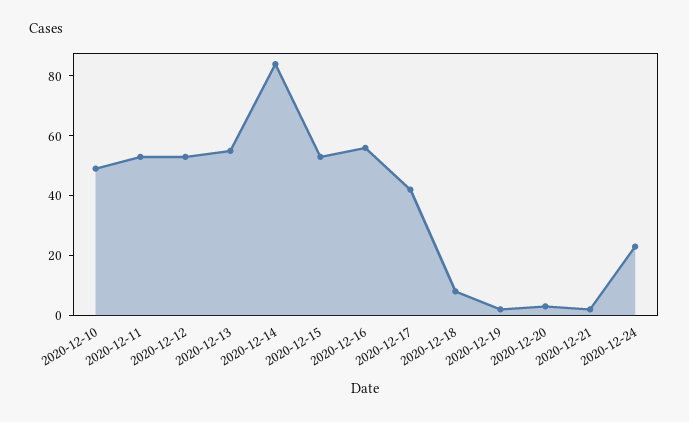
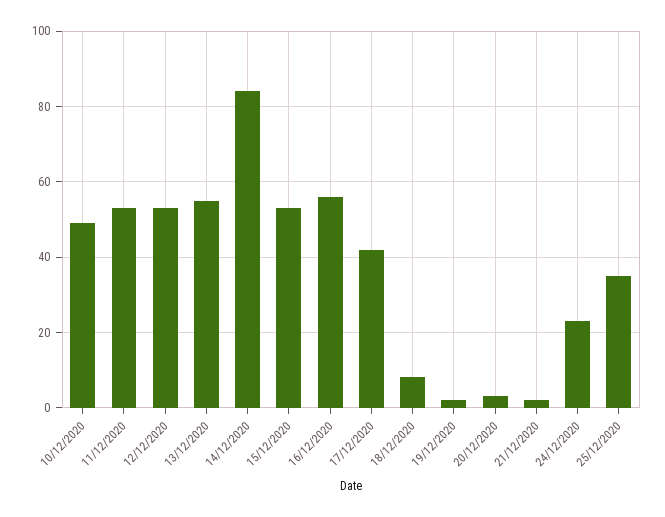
25/12/2020: none -> 35

